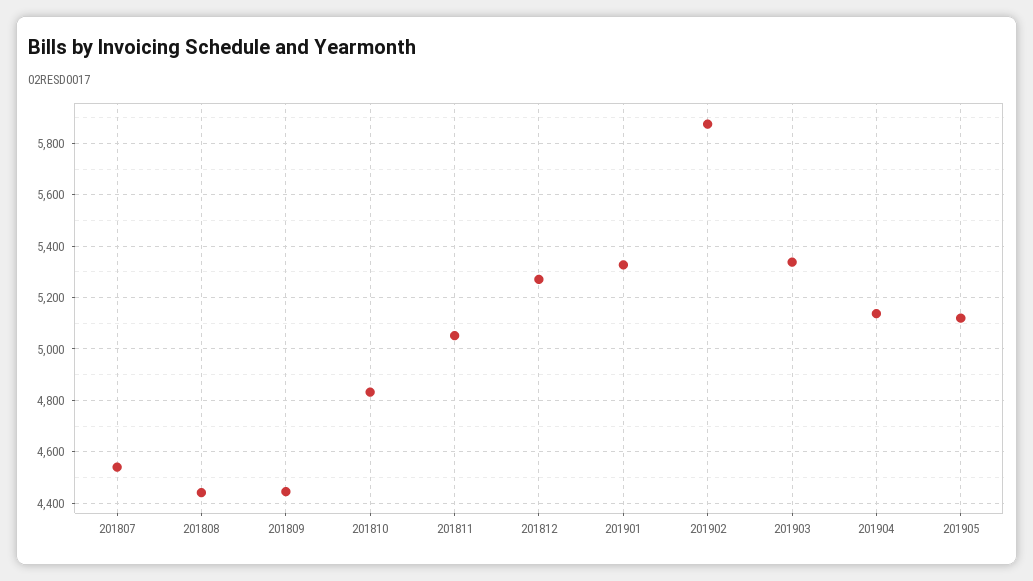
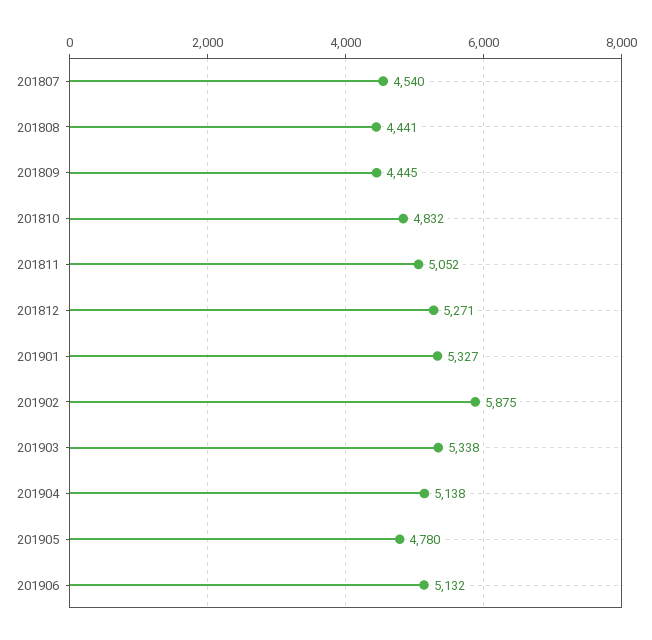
201905: 5125 -> 4780
201906: none -> 5132

